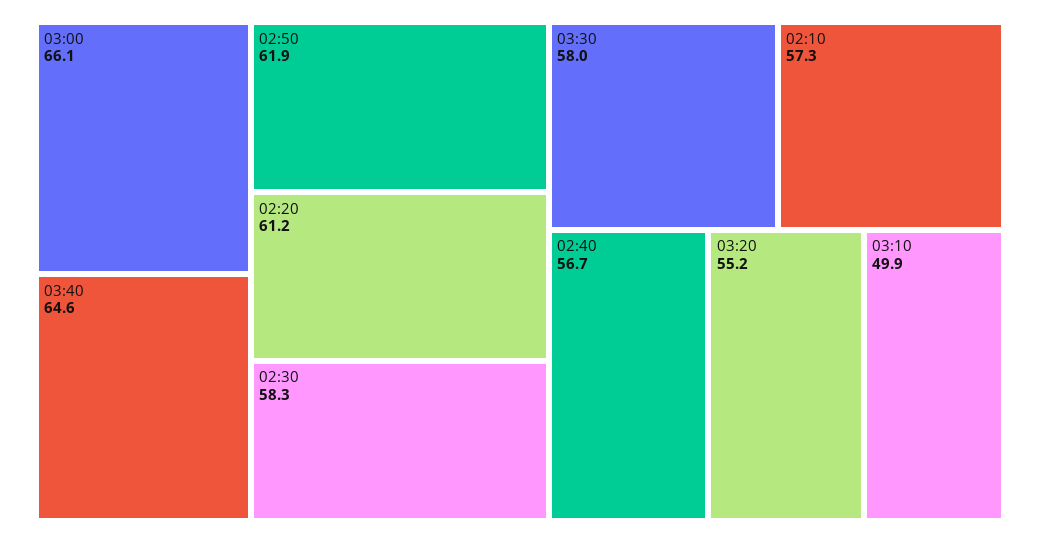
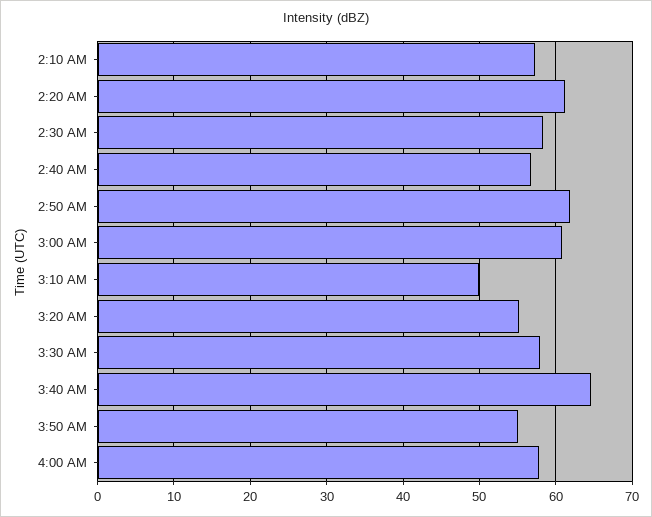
03:00: 66.1 -> 61
3:50 AM: none -> 55
4:00 AM: none -> 58

